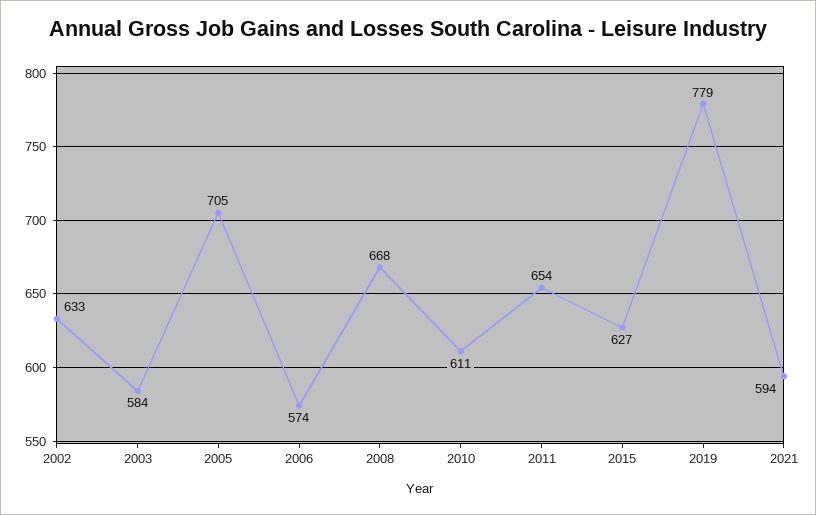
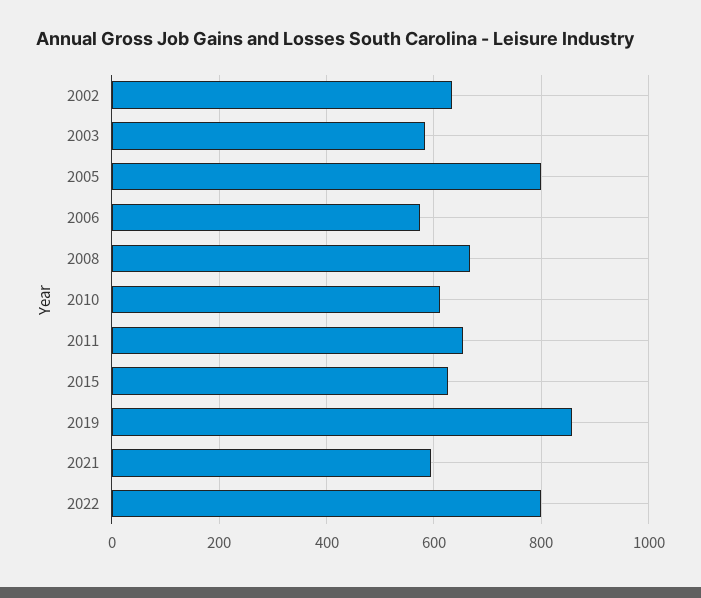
2005: 705 -> 800
2019: 779 -> 860
2022: none -> 800

